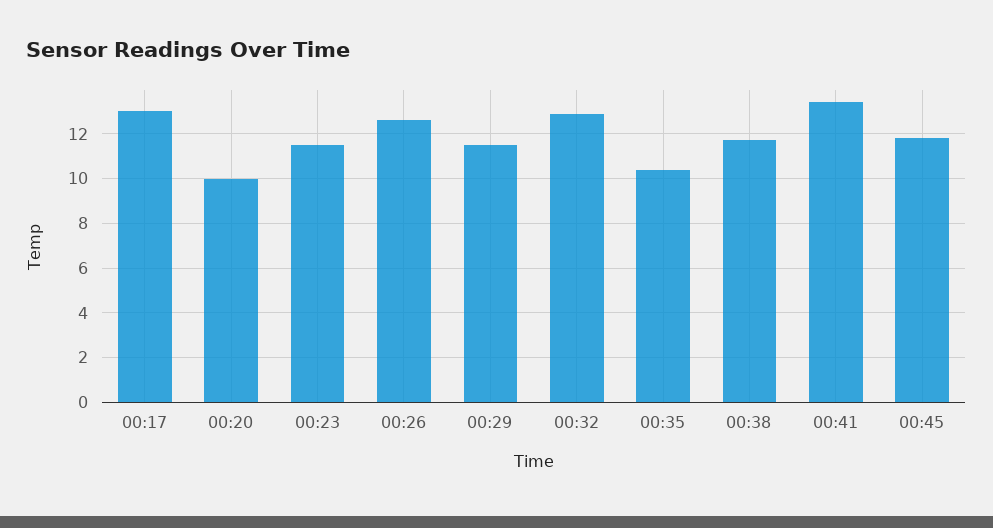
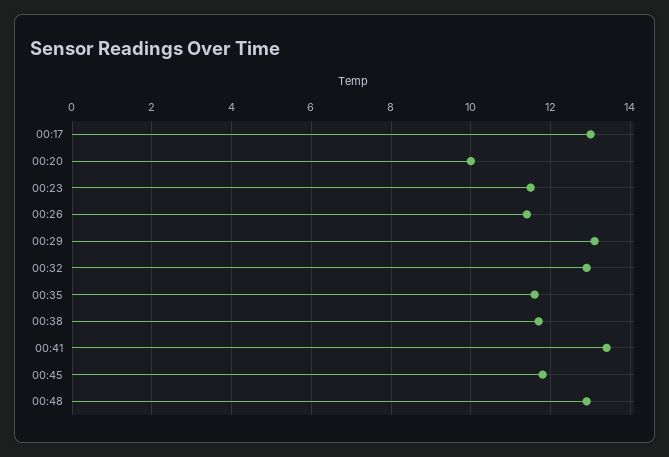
00:26: 12.5 -> 11.5
00:29: 11.5 -> 13
00:35: 10.5 -> 11.5
00:48: none -> 13

